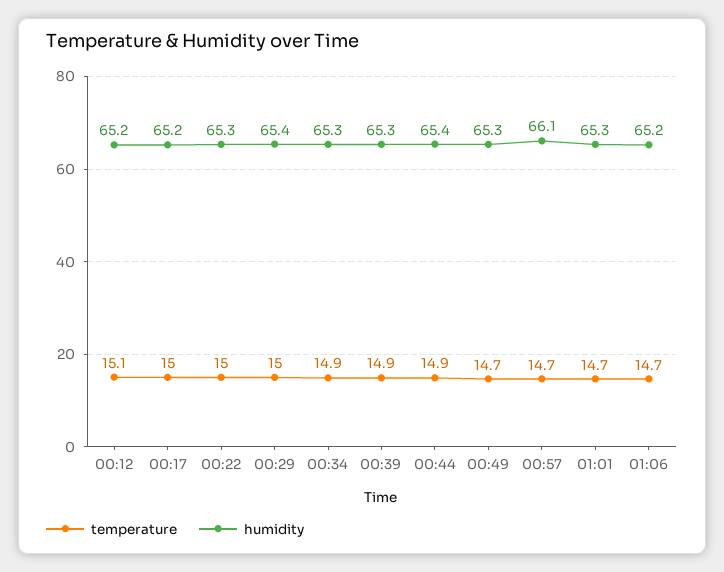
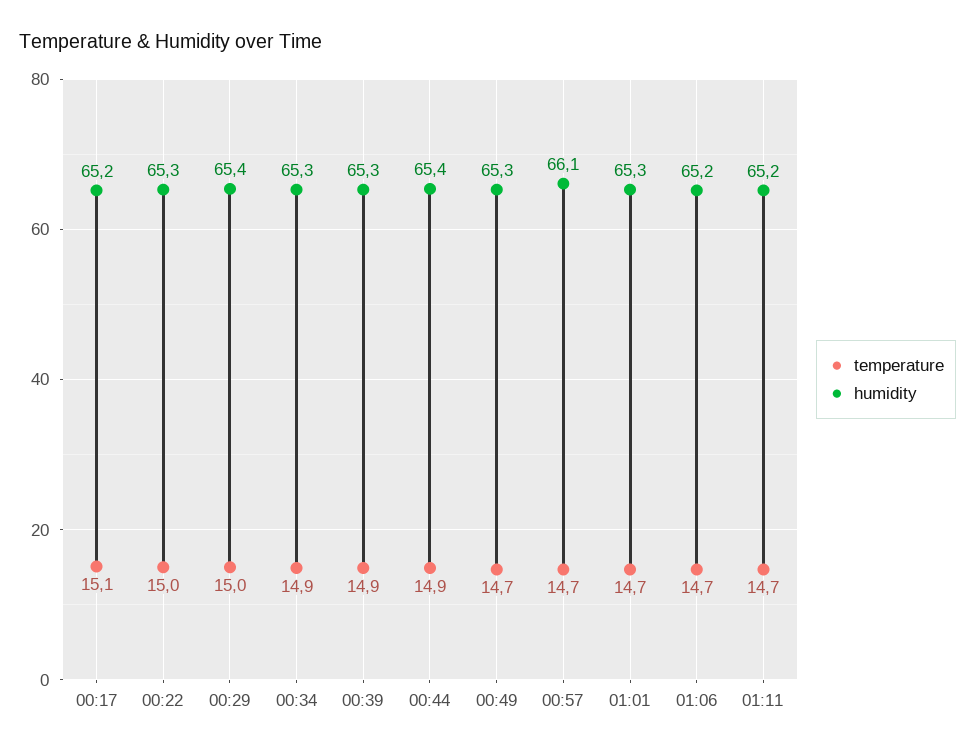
temperature, 00:12: 15.1 -> none
humidity, 00:12: 65.2 -> none
temperature, 00:17: 15 -> 15.1
temperature, 01:11: none -> 14.7
humidity, 01:11: none -> 65.2

